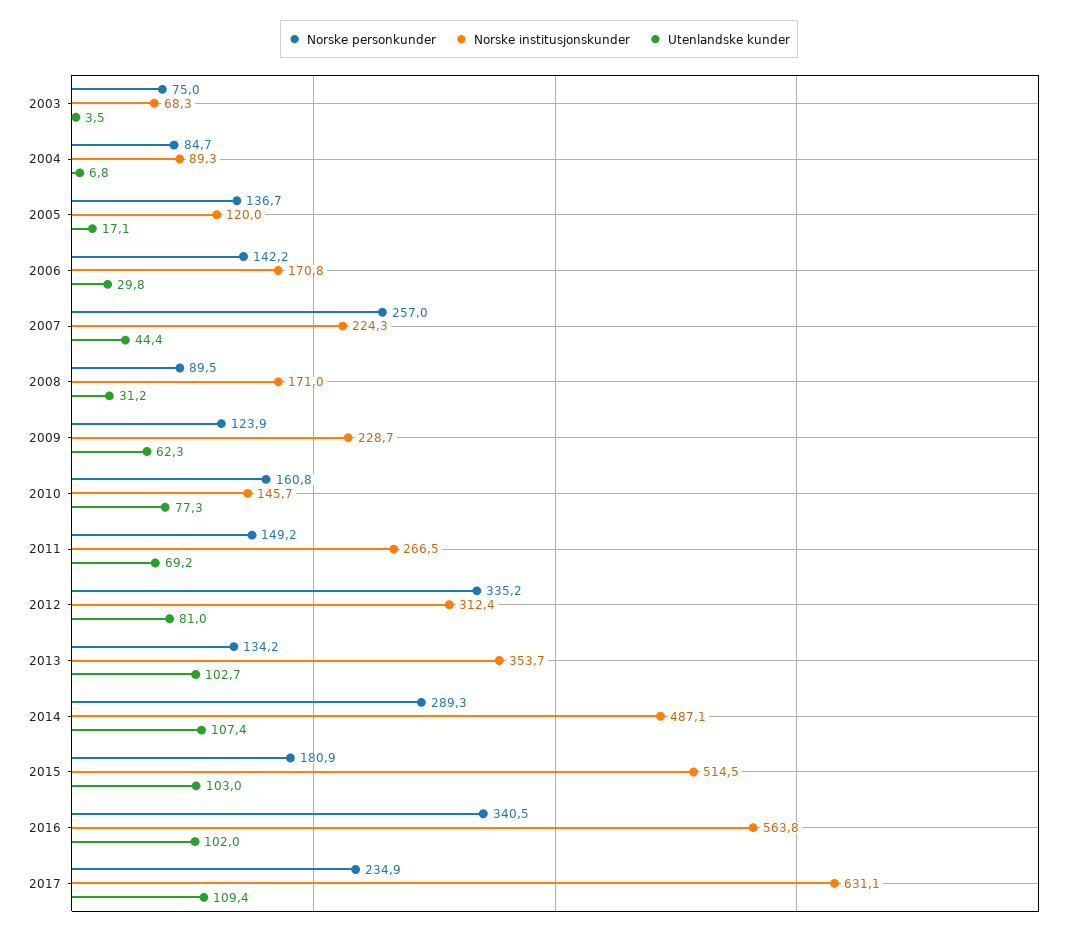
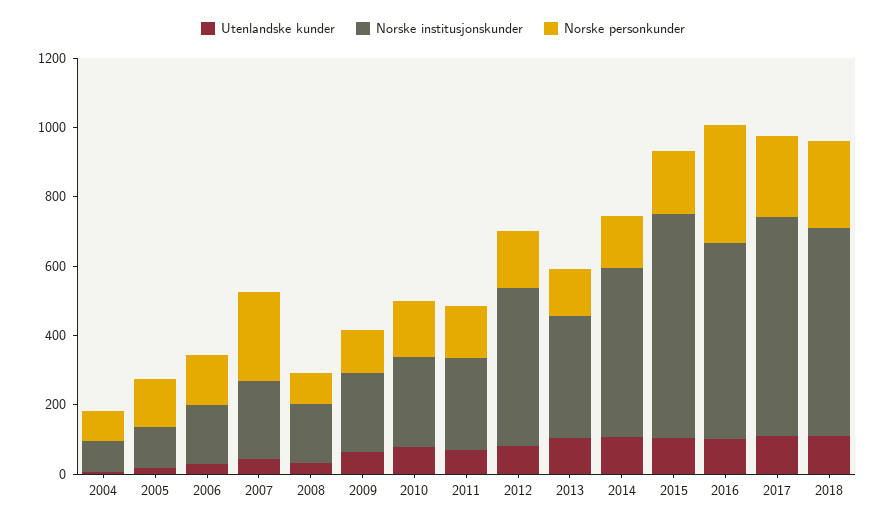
Norske personkunder, 2003: 75 -> none
Norske institusjonskunder, 2003: 68.3 -> none
Utenlandske kunder, 2003: 3.5 -> none
Norske institusjonskunder, 2010: 145.7 -> 250
Norske personkunder, 2012: 335.2 -> 150
Norske institusjonskunder, 2012: 312.4 -> 450
Norske personkunder, 2014: 289.3 -> 150
Norske institusjonskunder, 2015: 514.5 -> 650
Utenlandske kunder, 2018: none -> 100
Norske institusjonskunder, 2018: none -> 600
Norske personkunder, 2018: none -> 250

